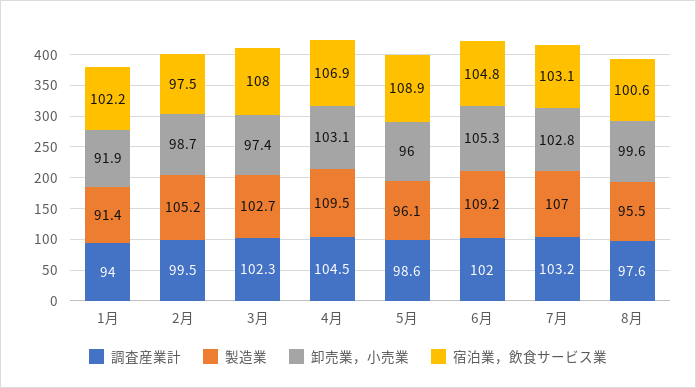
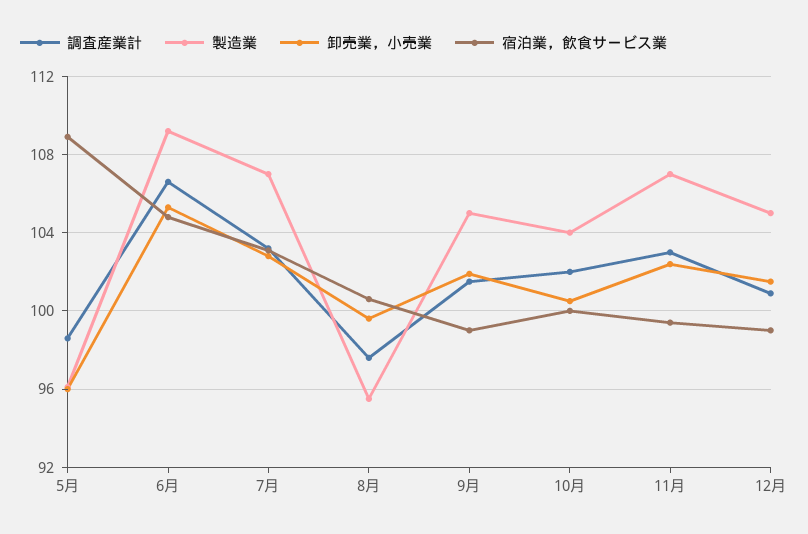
調査産業計, 1月: 94 -> none
製造業, 1月: 91.4 -> none
卸売業，小売業, 1月: 91.9 -> none
宿泊業，飲食サービス業, 1月: 102.2 -> none
調査産業計, 2月: 99.5 -> none
製造業, 2月: 105.2 -> none
卸売業，小売業, 2月: 98.7 -> none
宿泊業，飲食サービス業, 2月: 97.5 -> none
調査産業計, 3月: 102.3 -> none
製造業, 3月: 102.7 -> none
卸売業，小売業, 3月: 97.4 -> none
宿泊業，飲食サービス業, 3月: 108 -> none
調査産業計, 4月: 104.5 -> none
製造業, 4月: 109.5 -> none
卸売業，小売業, 4月: 103.1 -> none
宿泊業，飲食サービス業, 4月: 106.9 -> none
調査産業計, 6月: 102 -> 106.5
調査産業計, 9月: none -> 101.5
製造業, 9月: none -> 105
卸売業，小売業, 9月: none -> 102
宿泊業，飲食サービス業, 9月: none -> 99
調査産業計, 10月: none -> 102
製造業, 10月: none -> 104
卸売業，小売業, 10月: none -> 100.5
宿泊業，飲食サービス業, 10月: none -> 100
調査産業計, 11月: none -> 103
製造業, 11月: none -> 107
卸売業，小売業, 11月: none -> 102.5
宿泊業，飲食サービス業, 11月: none -> 99.5
調査産業計, 12月: none -> 101
製造業, 12月: none -> 105
卸売業，小売業, 12月: none -> 101.5
宿泊業，飲食サービス業, 12月: none -> 99

